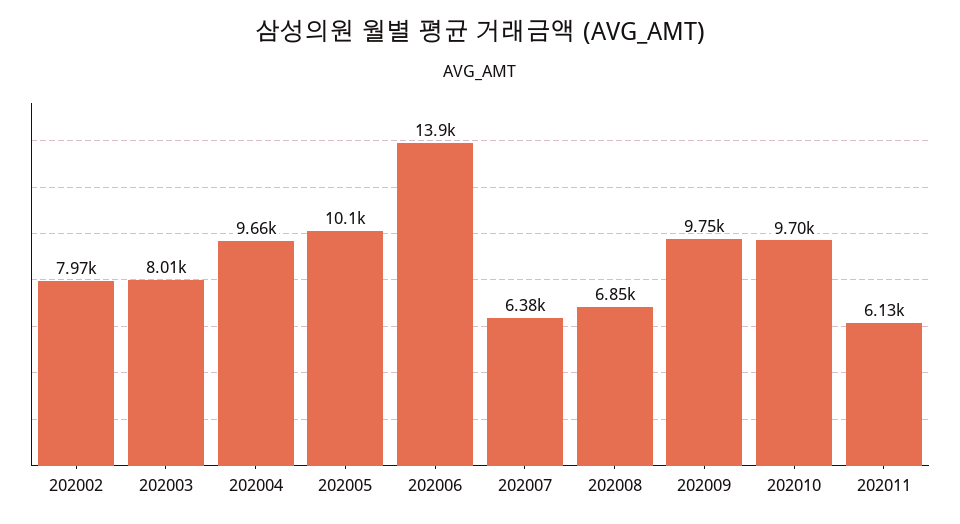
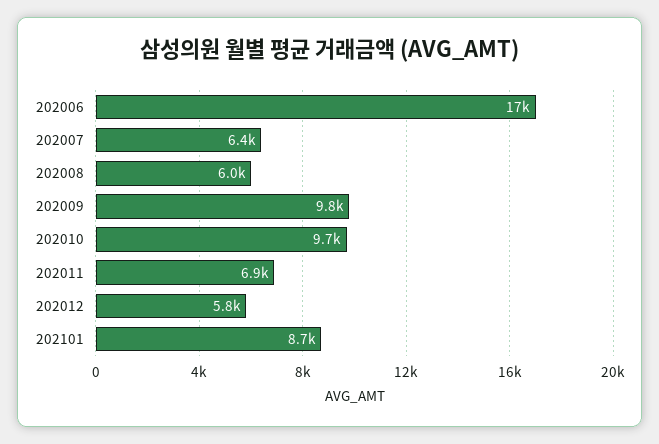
202002: 7970 -> none
202003: 8010 -> none
202004: 9660 -> none
202005: 10100 -> none
202006: 13900 -> 17000
202008: 6850 -> 6000
202011: 6130 -> 6900
202012: none -> 5800
202101: none -> 8700

